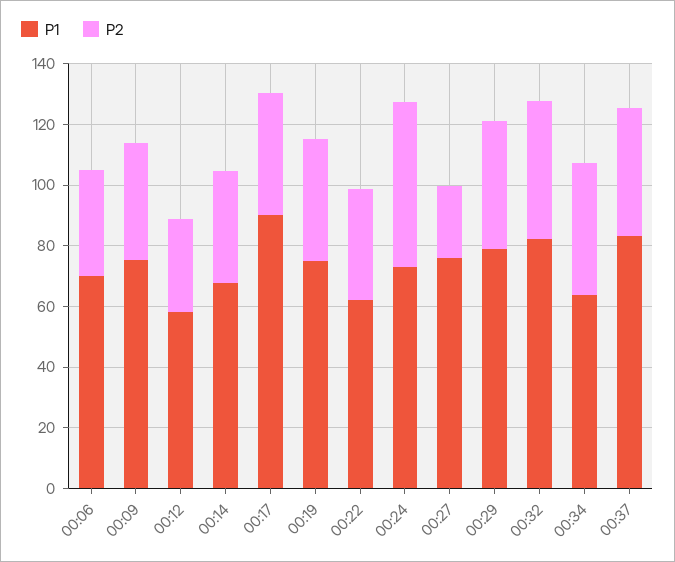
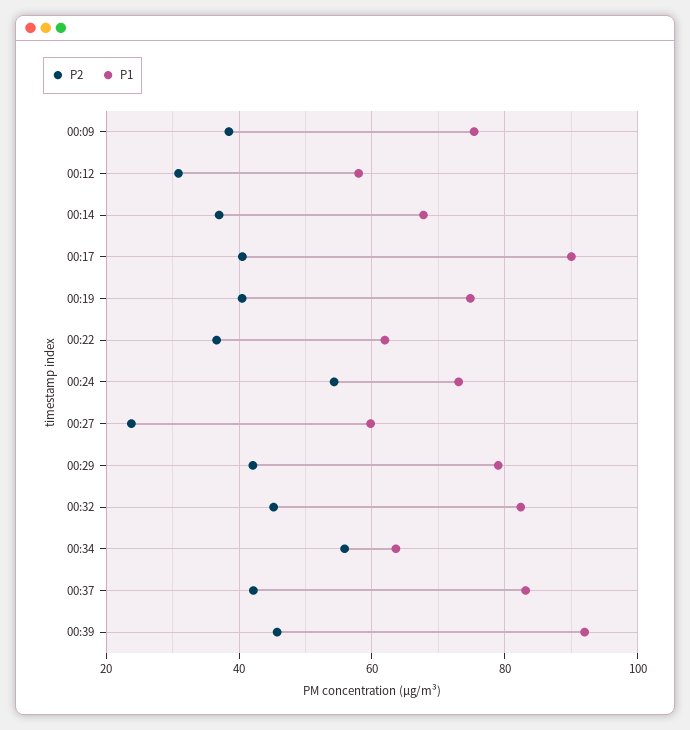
P1, 00:06: 70 -> none
P2, 00:06: 35 -> none
P1, 00:27: 75 -> 60
P2, 00:34: 45 -> 56
P2, 00:39: none -> 46
P1, 00:39: none -> 92

